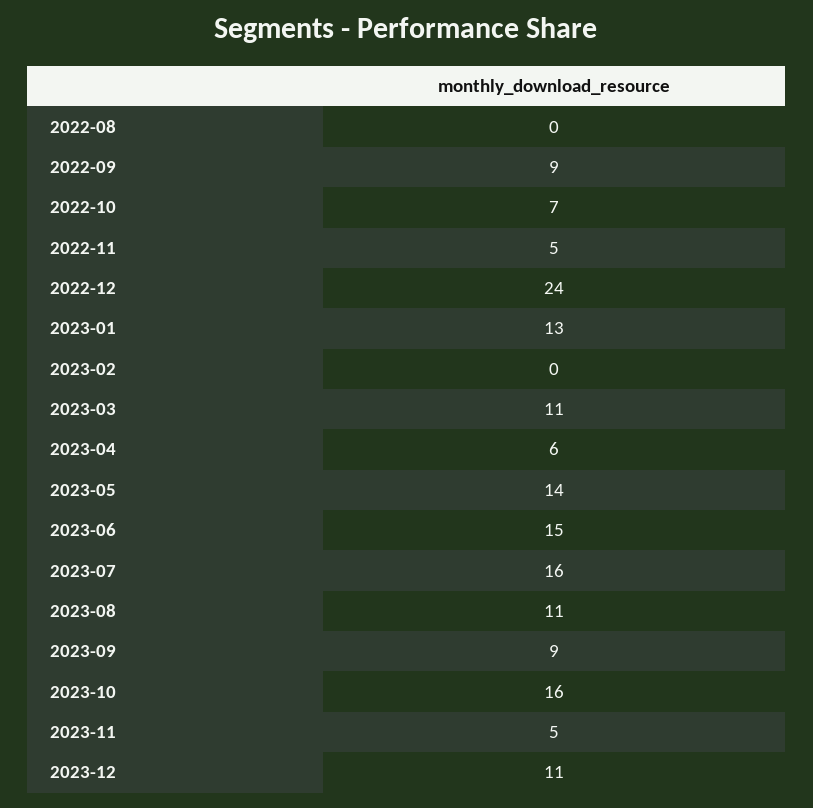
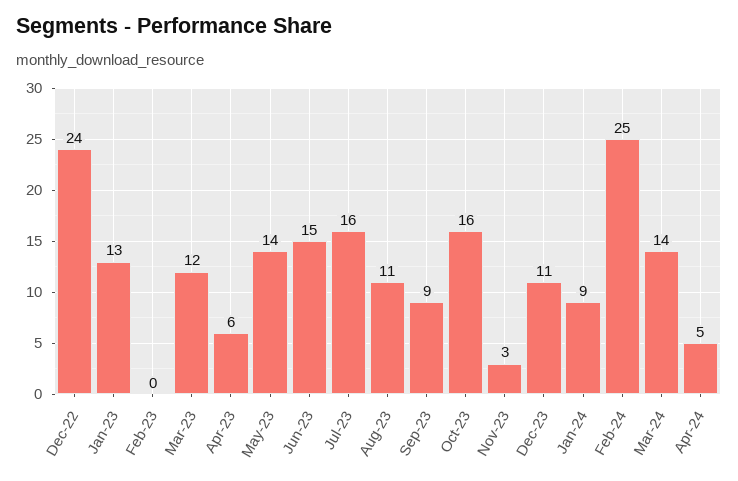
2022-08: 0 -> none
2022-09: 9 -> none
2022-10: 7 -> none
2022-11: 5 -> none
2023-03: 11 -> 12
2023-11: 5 -> 3
Jan-24: none -> 9
Feb-24: none -> 25
Mar-24: none -> 14
Apr-24: none -> 5

